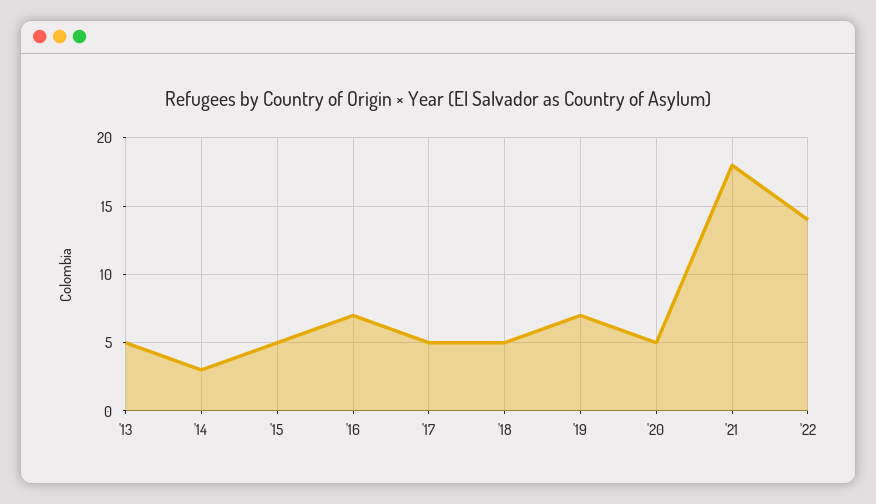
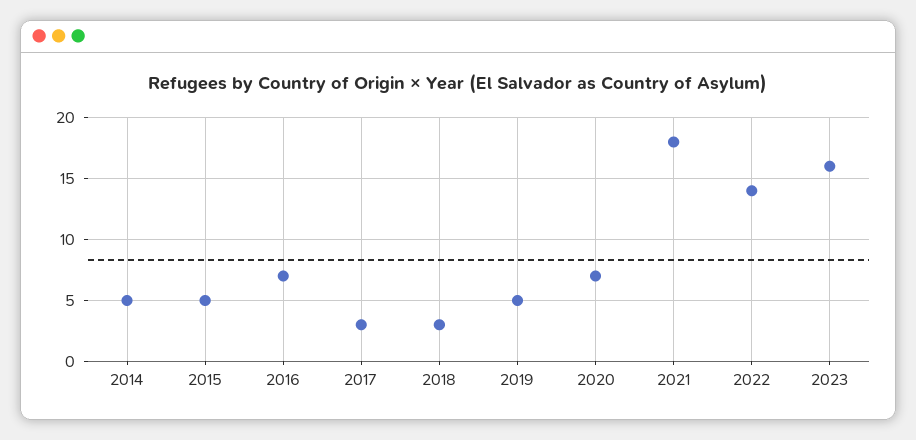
'13: 5 -> none
'14: 3 -> 5
'17: 5 -> 3
'18: 5 -> 3
'19: 7 -> 5
'20: 5 -> 7
2023: none -> 16

